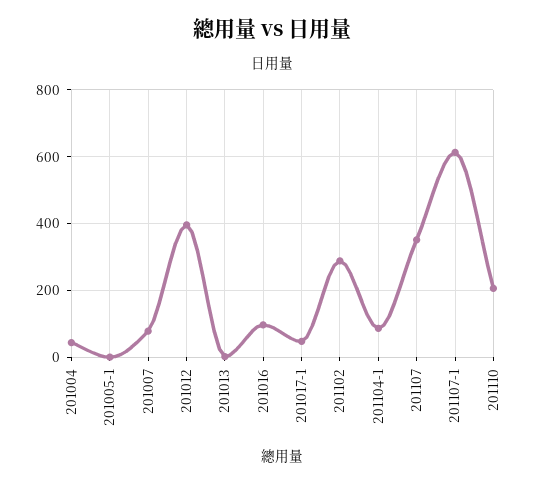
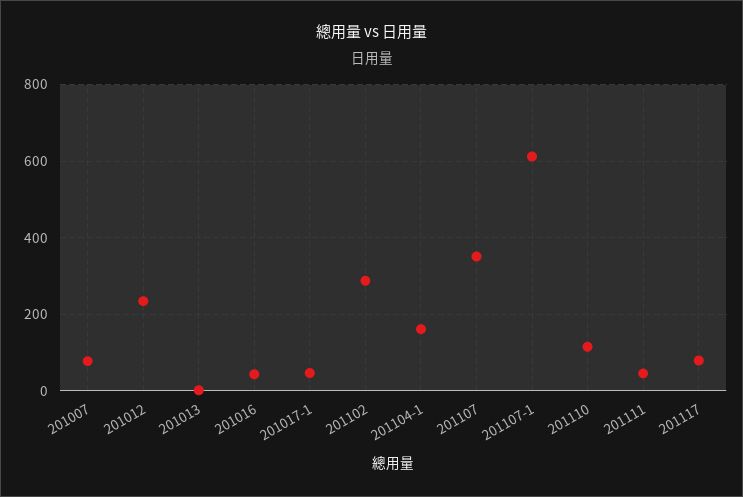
201004: 40 -> none
201005-1: 0 -> none
201012: 400 -> 240
201016: 100 -> 40
201104-1: 80 -> 160
201110: 200 -> 120
201111: none -> 40
201117: none -> 80

